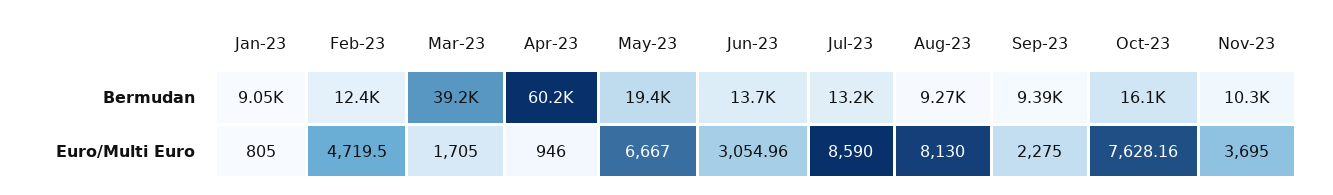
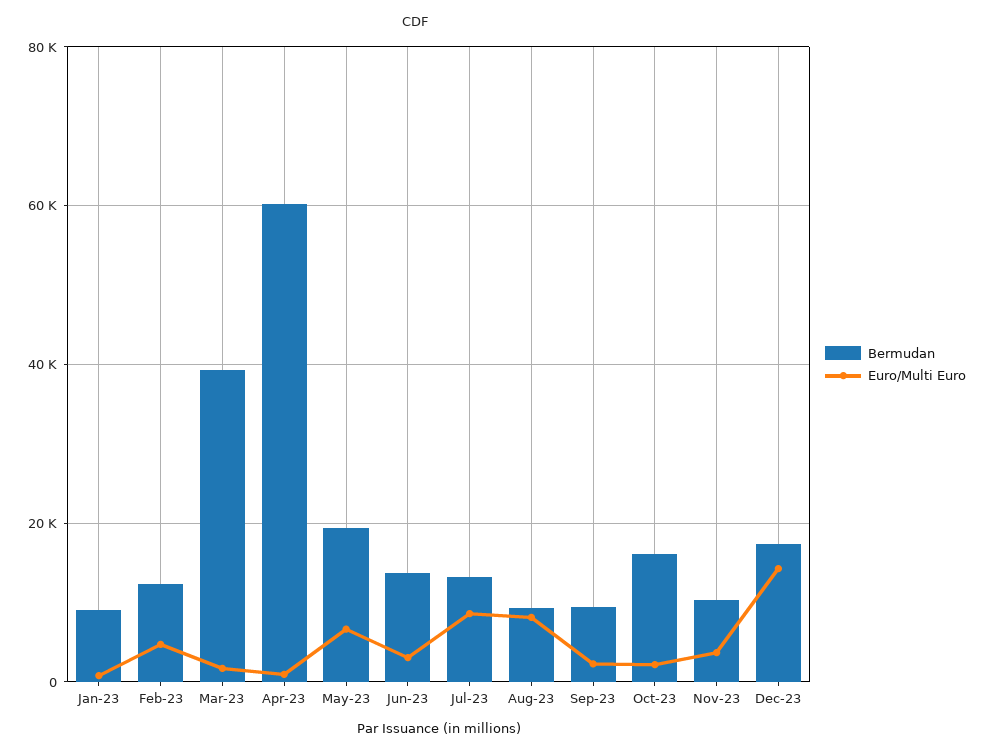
Euro/Multi Euro, Oct-23: 7628.16 -> 2000
Bermudan, Dec-23: none -> 18000
Euro/Multi Euro, Dec-23: none -> 14000

